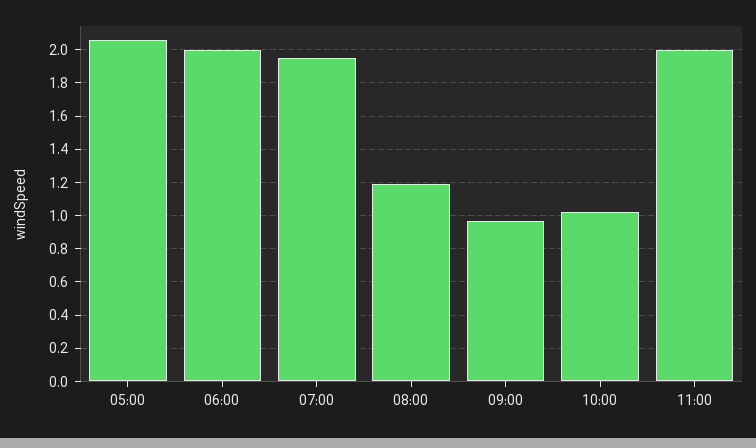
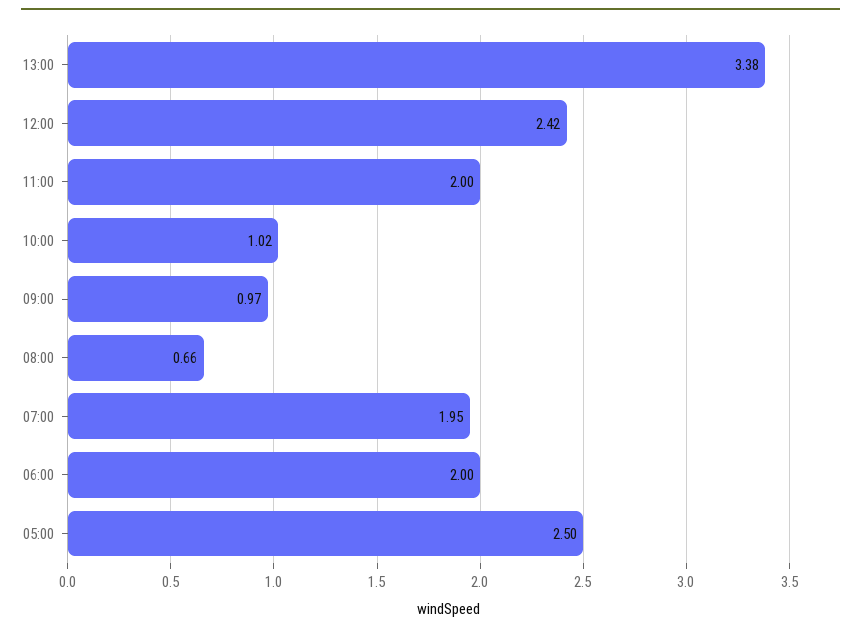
05:00: 2.05 -> 2.5
08:00: 1.2 -> 0.66
13:00: none -> 3.38
12:00: none -> 2.42

